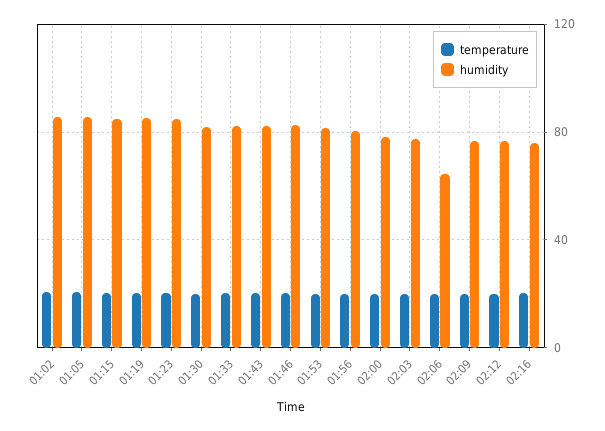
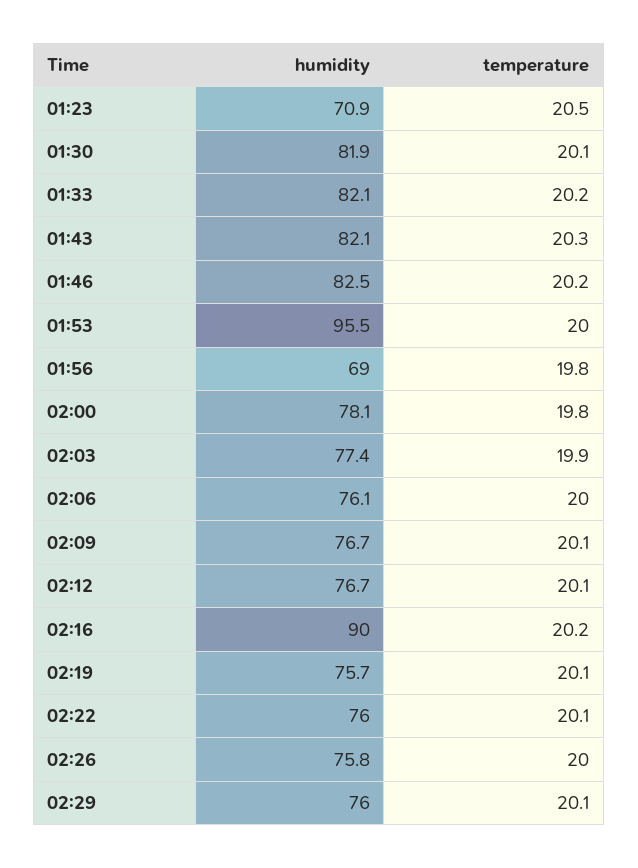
temperature, 01:02: 20 -> none
humidity, 01:02: 85 -> none
temperature, 01:05: 20 -> none
humidity, 01:05: 85 -> none
temperature, 01:15: 20 -> none
humidity, 01:15: 85 -> none
temperature, 01:19: 20 -> none
humidity, 01:19: 85 -> none
humidity, 01:23: 85 -> 70.9
humidity, 01:53: 80 -> 95.5
humidity, 01:56: 80 -> 69
humidity, 02:06: 65 -> 76.1
humidity, 02:16: 75 -> 90
humidity, 02:19: none -> 75.7
temperature, 02:19: none -> 20.1
humidity, 02:22: none -> 76
temperature, 02:22: none -> 20.1
humidity, 02:26: none -> 75.8
temperature, 02:26: none -> 20
humidity, 02:29: none -> 76
temperature, 02:29: none -> 20.1

